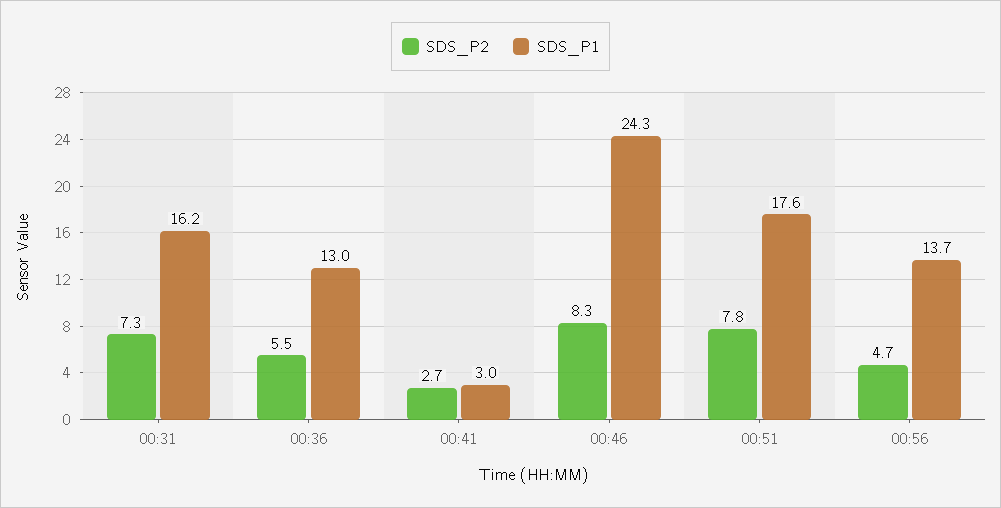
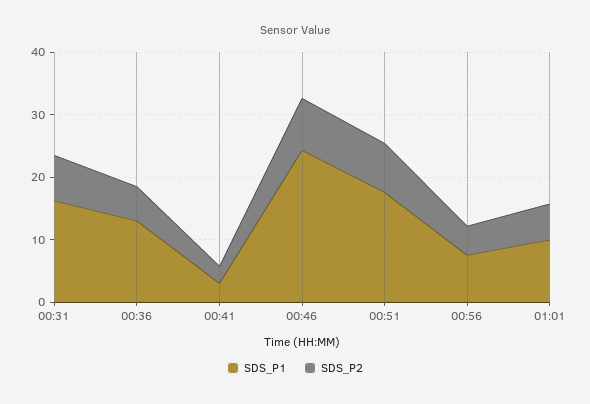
SDS_P1, 00:56: 13.7 -> 8
SDS_P1, 01:01: none -> 10
SDS_P2, 01:01: none -> 6

